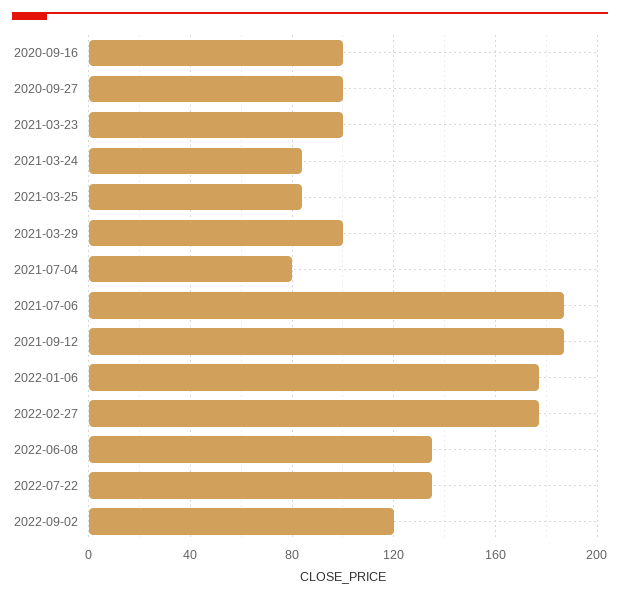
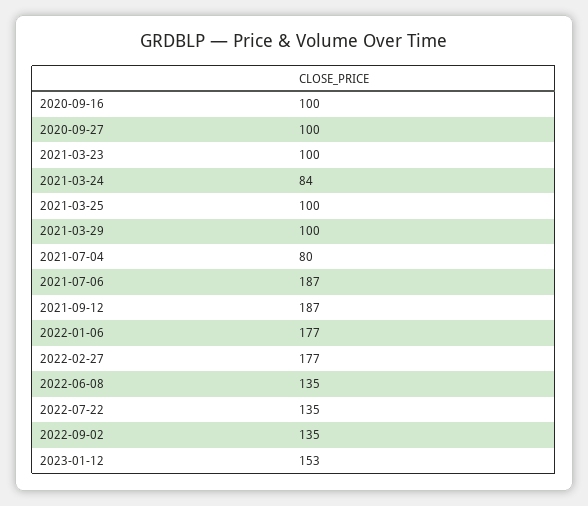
2021-03-25: 85 -> 100
2022-09-02: 120 -> 135
2023-01-12: none -> 153

